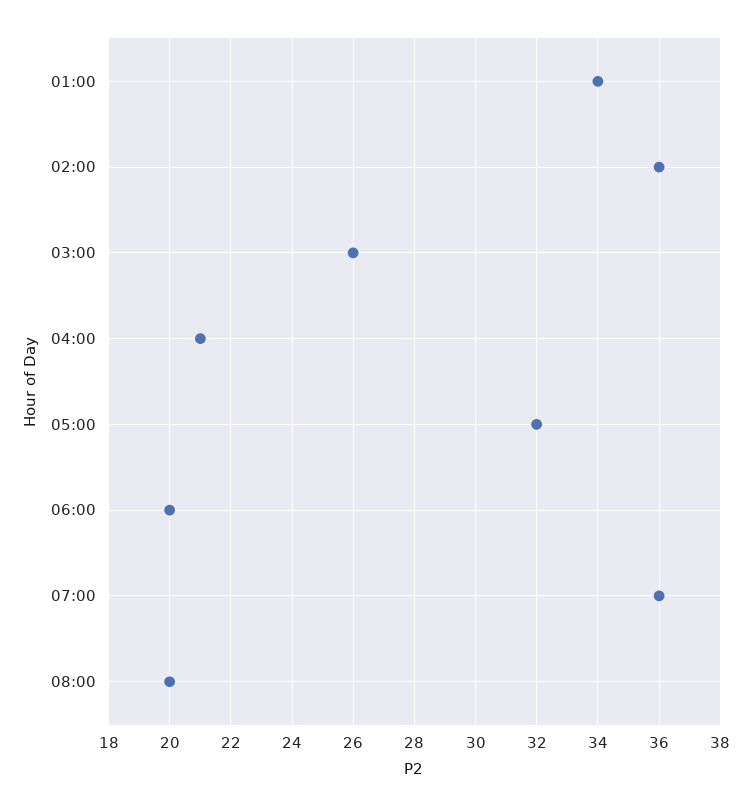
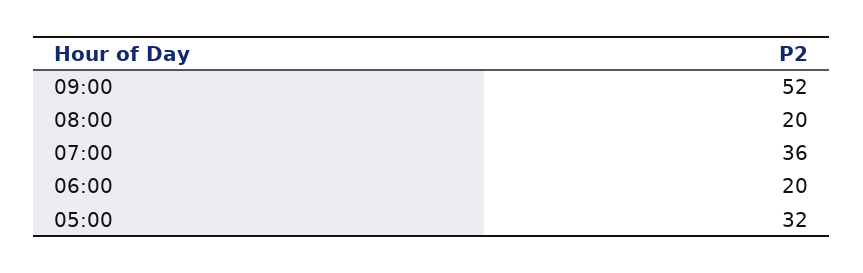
01:00: 34 -> none
02:00: 36 -> none
03:00: 26 -> none
04:00: 21 -> none
09:00: none -> 52

